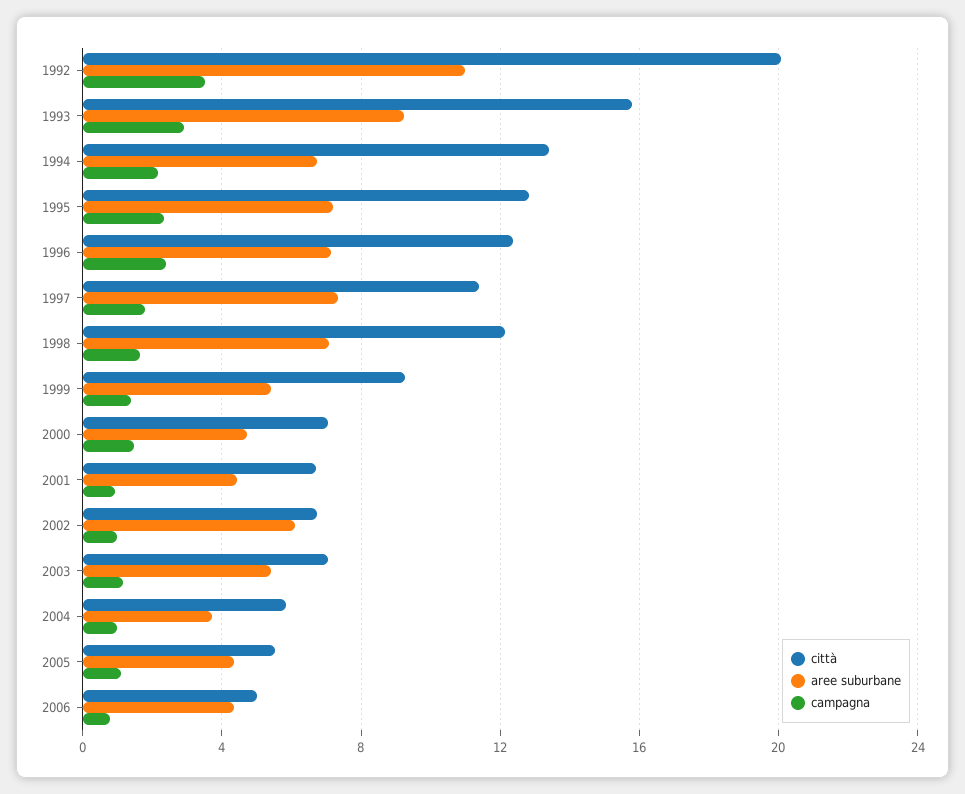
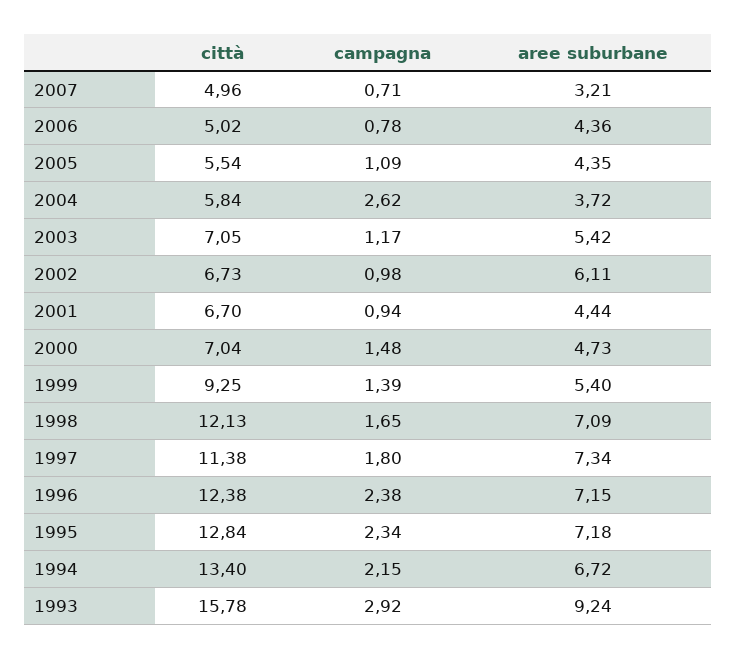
città, 1992: 20 -> none
aree suburbane, 1992: 11 -> none
campagna, 1992: 3.5 -> none
campagna, 2004: 1 -> 2.62
città, 2007: none -> 4.96
campagna, 2007: none -> 0.71
aree suburbane, 2007: none -> 3.21

